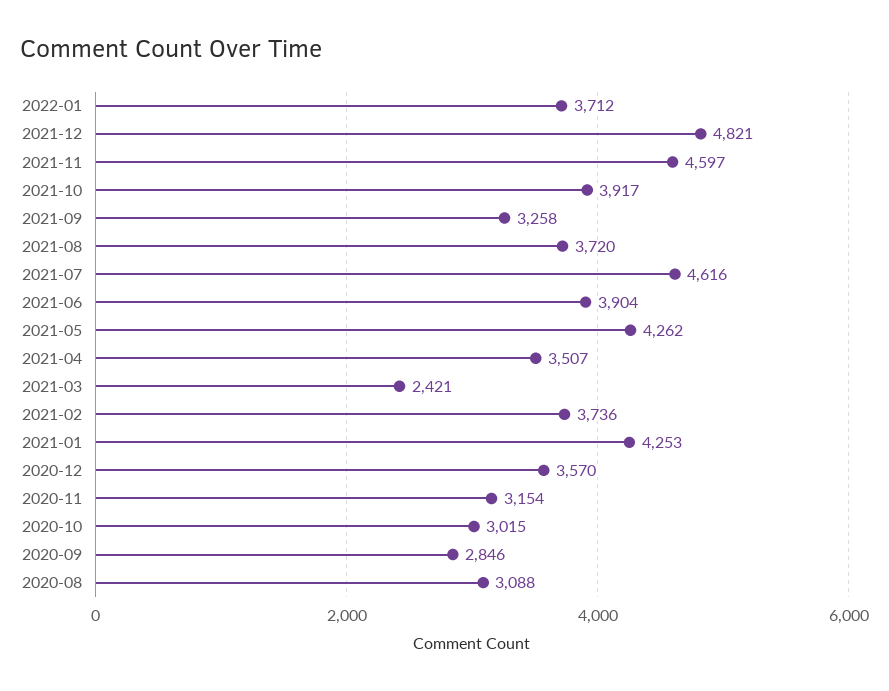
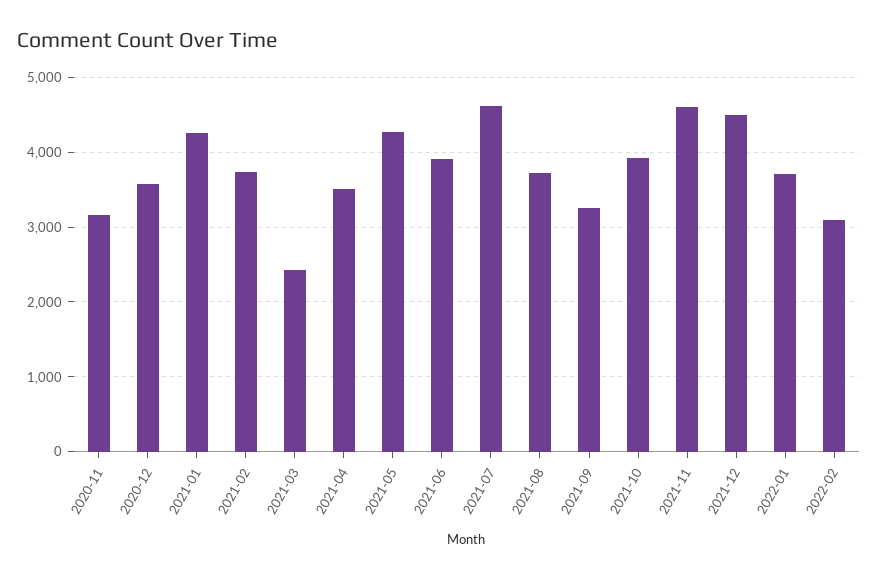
2021-12: 4821 -> 4500
2020-10: 3015 -> none
2020-09: 2846 -> none
2020-08: 3088 -> none
2022-02: none -> 3100

